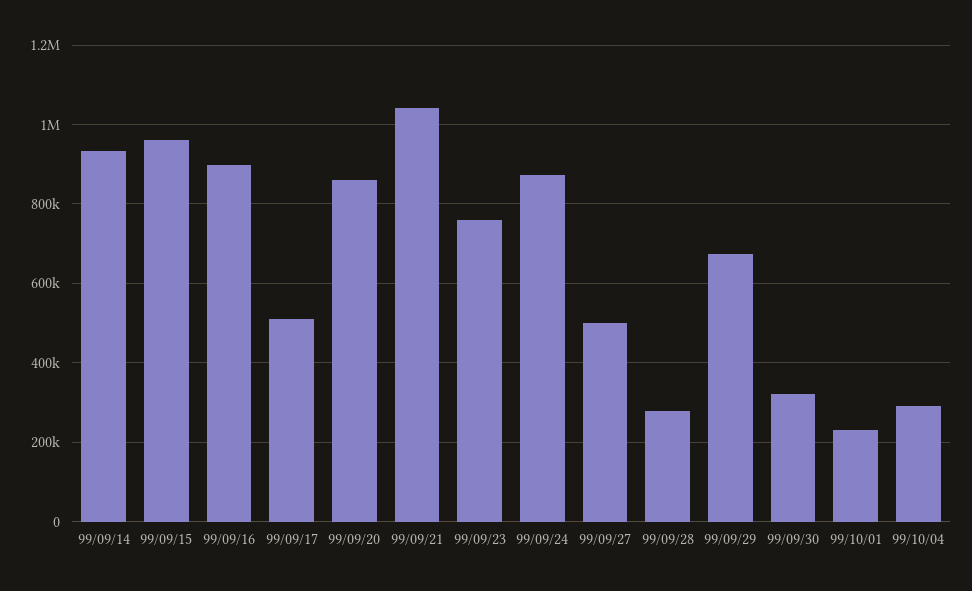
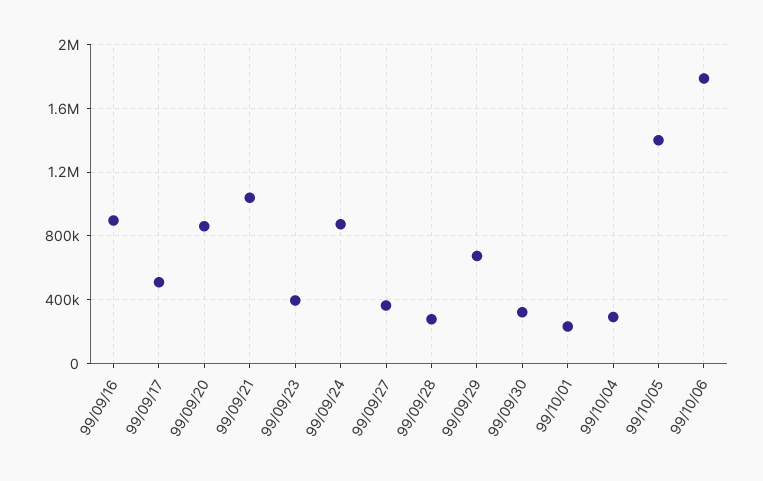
99/09/14: 940000 -> none
99/09/15: 960000 -> none
99/09/23: 760000 -> 400000
99/09/27: 500000 -> 350000
99/10/05: none -> 1400000
99/10/06: none -> 1800000

